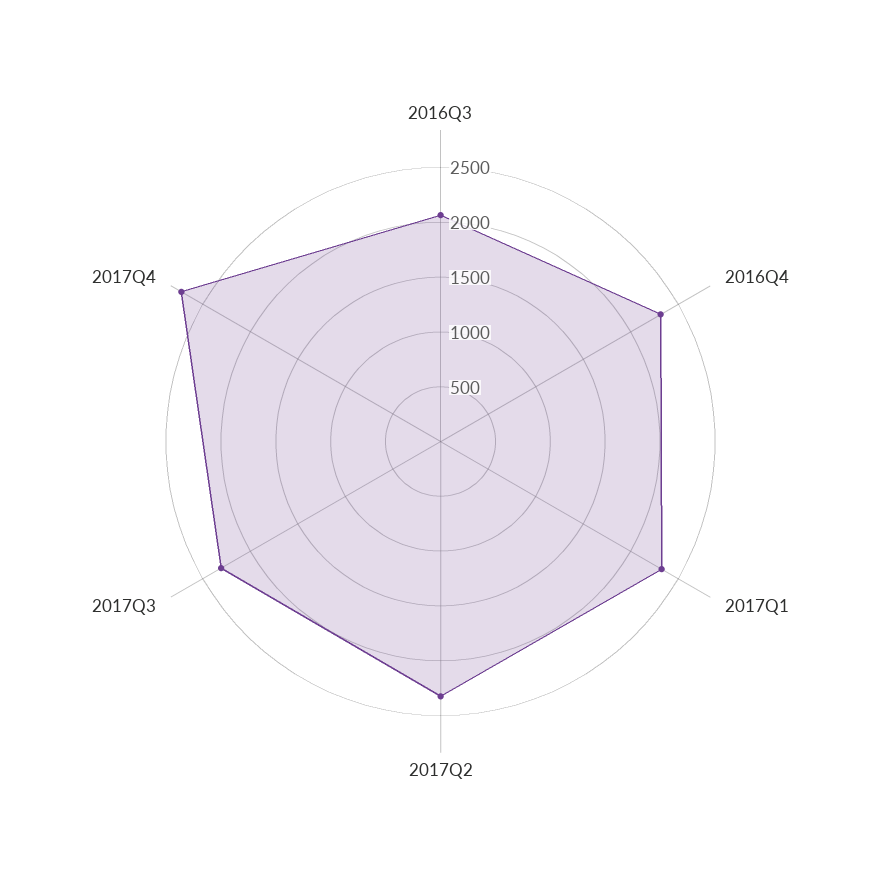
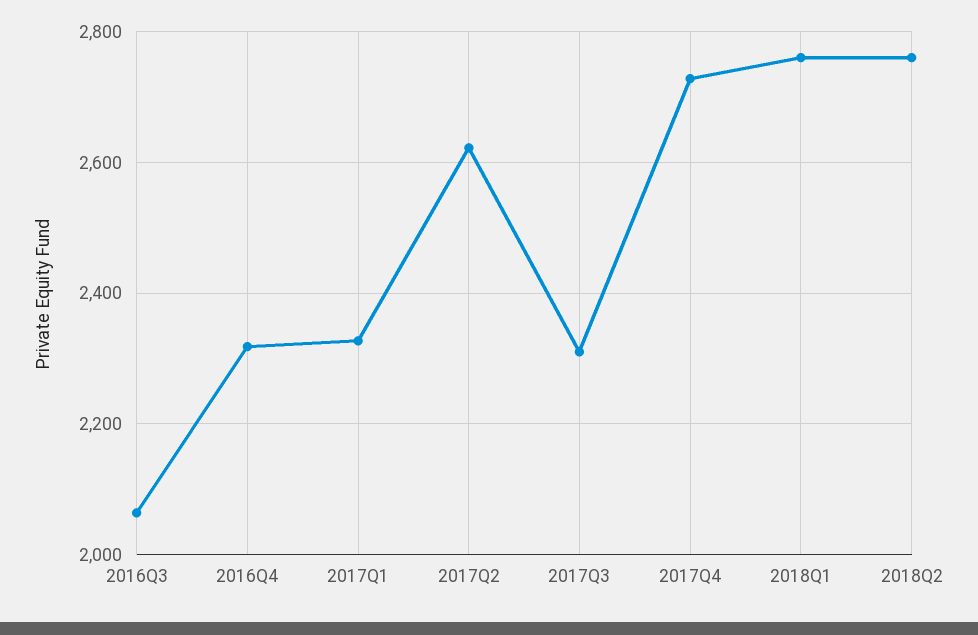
2017Q2: 2300 -> 2620
2018Q1: none -> 2760
2018Q2: none -> 2760

